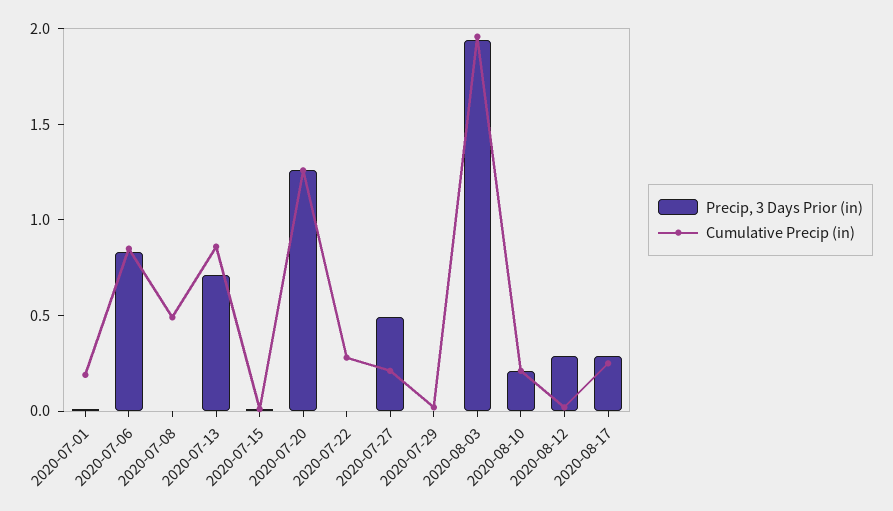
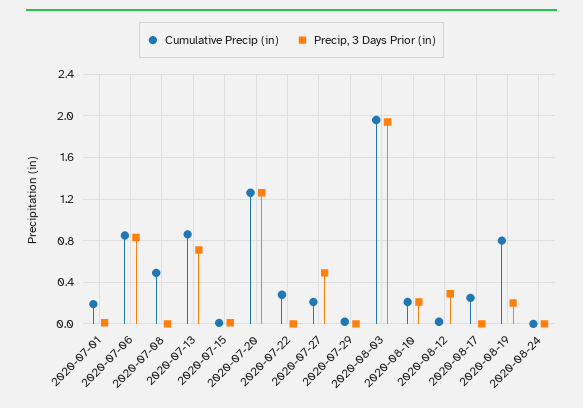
Precip, 3 Days Prior (in), 2020-08-17: 0.3 -> 0
Cumulative Precip (in), 2020-08-19: none -> 0.8
Precip, 3 Days Prior (in), 2020-08-19: none -> 0.2
Cumulative Precip (in), 2020-08-24: none -> 0
Precip, 3 Days Prior (in), 2020-08-24: none -> 0

